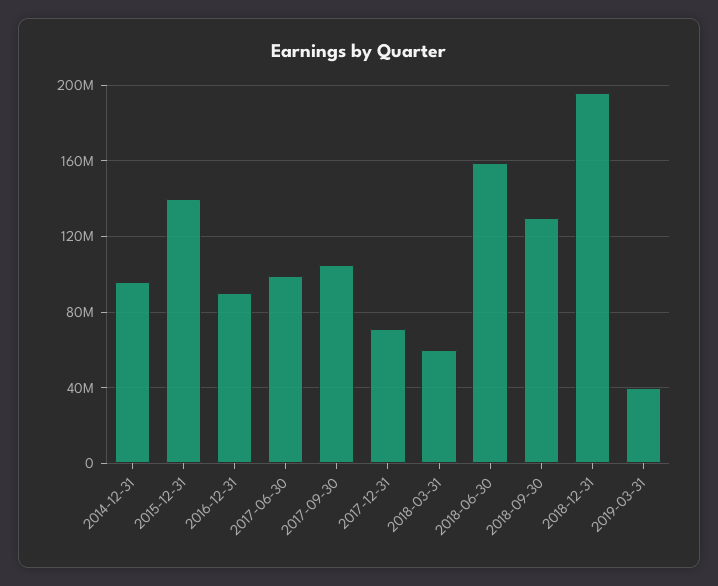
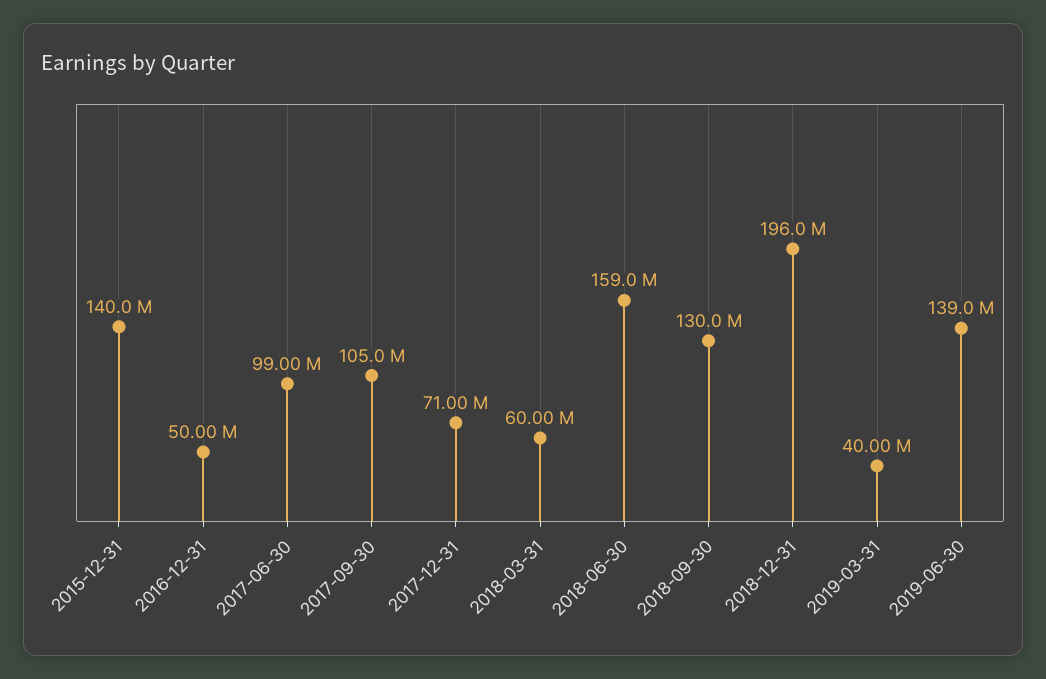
2014-12-31: 95000000 -> none
2016-12-31: 90000000 -> 50000000
2019-06-30: none -> 139000000

